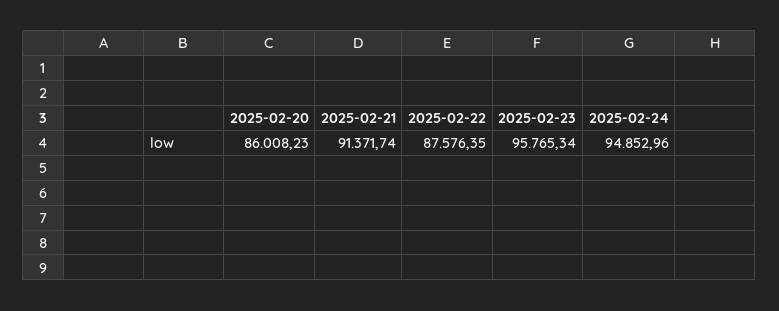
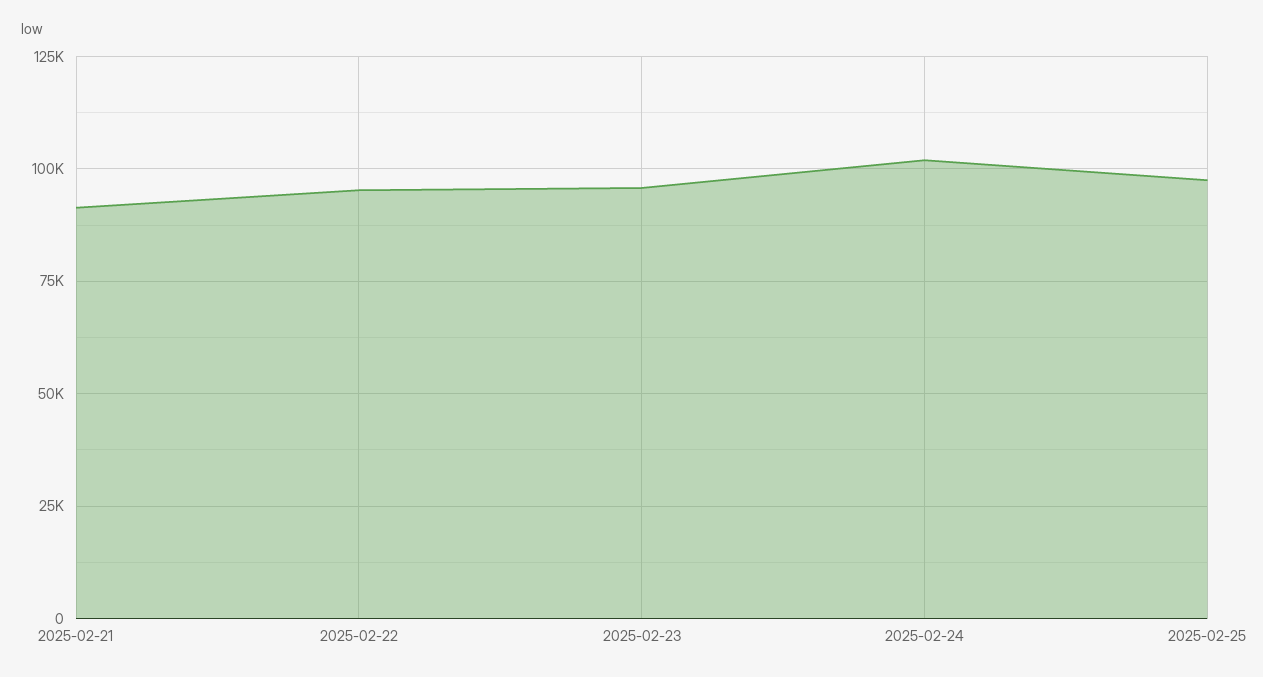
2025-02-20: 86008.23 -> none
2025-02-22: 87576.35 -> 95000
2025-02-24: 94852.96 -> 102500
2025-02-25: none -> 97500

